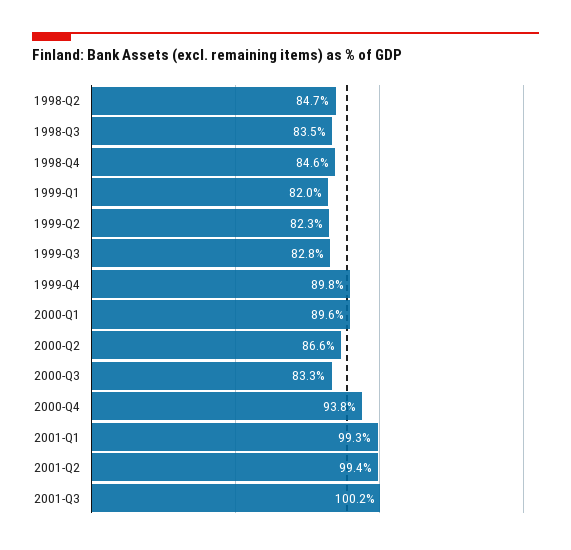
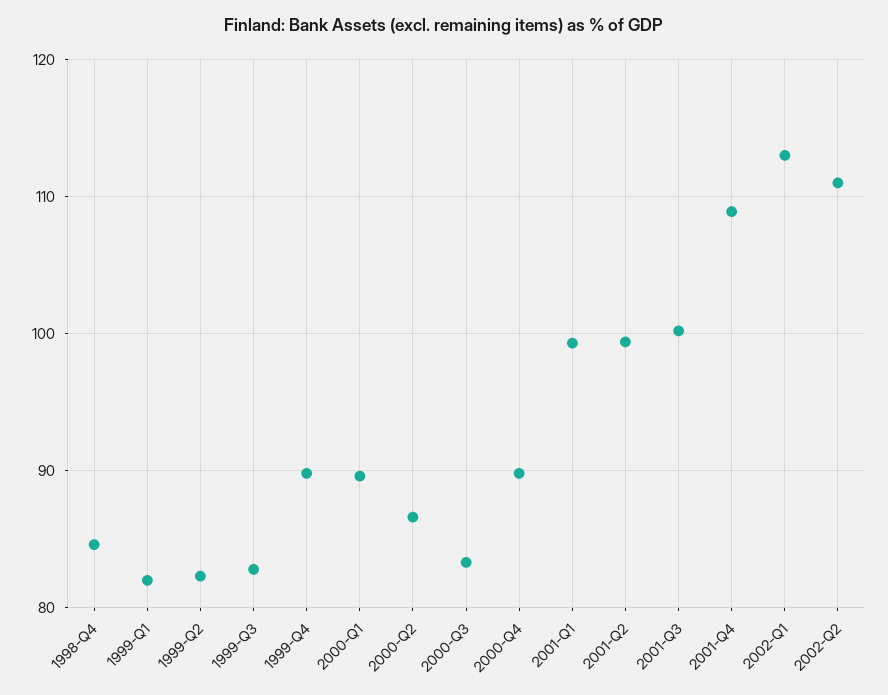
1998-Q2: 84.7 -> none
1998-Q3: 83.5 -> none
2000-Q4: 93.8 -> 90
2001-Q4: none -> 109
2002-Q1: none -> 113
2002-Q2: none -> 111

